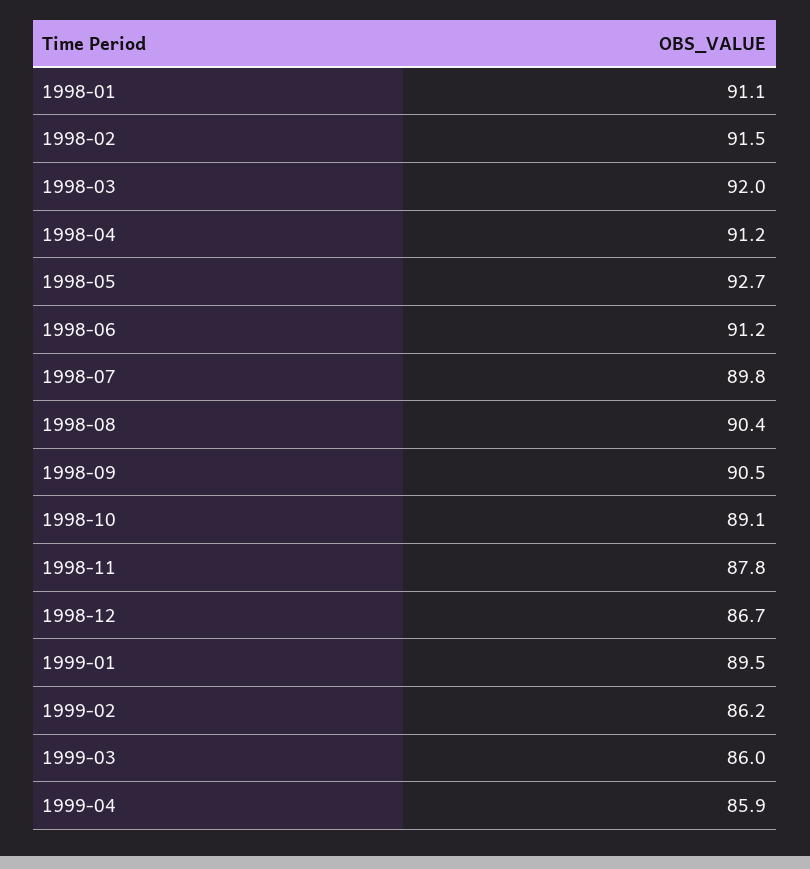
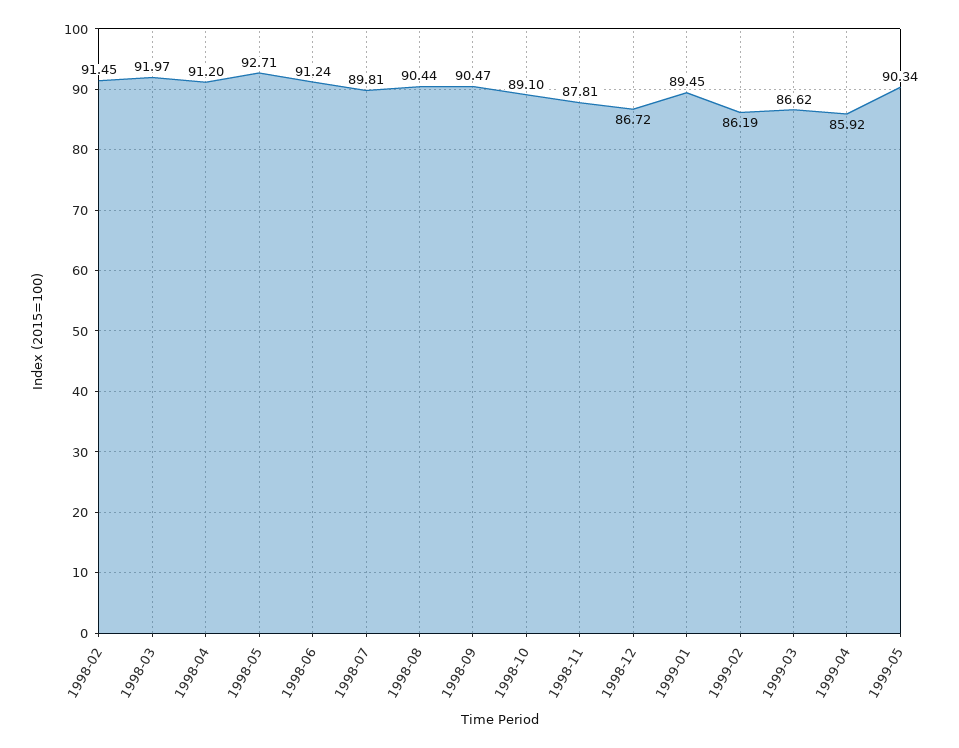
1998-01: 91.1 -> none
1999-03: 86 -> 86.62
1999-05: none -> 90.34

